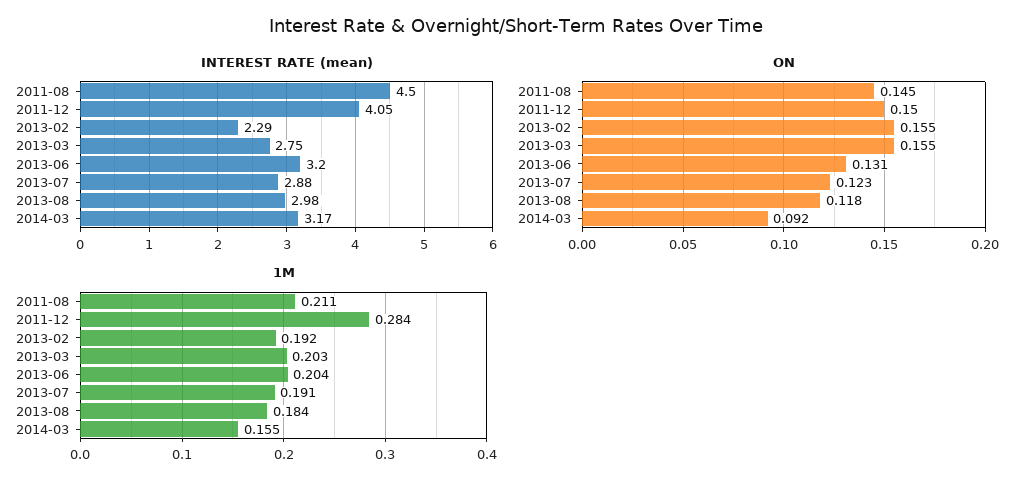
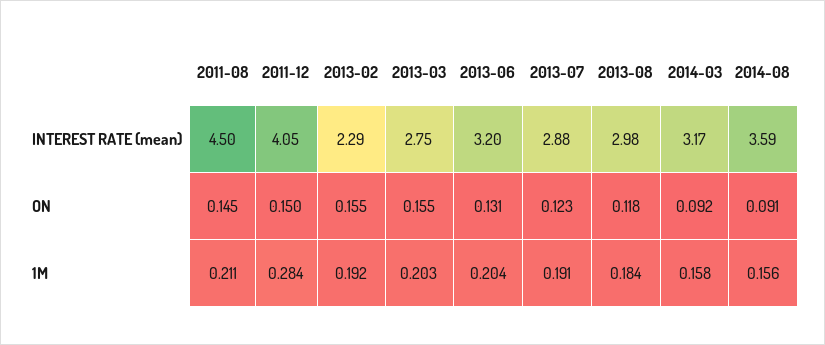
1M, 2014-03: 0.155 -> 0.158
INTEREST RATE (mean), 2014-08: none -> 3.59
ON, 2014-08: none -> 0.091
1M, 2014-08: none -> 0.156

